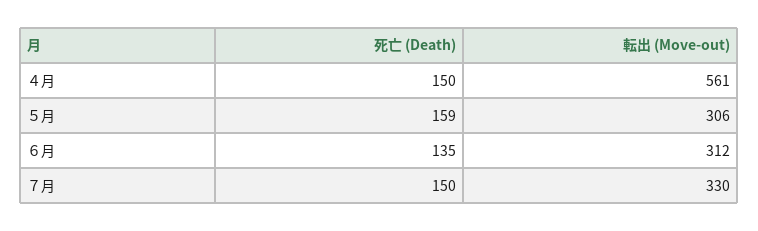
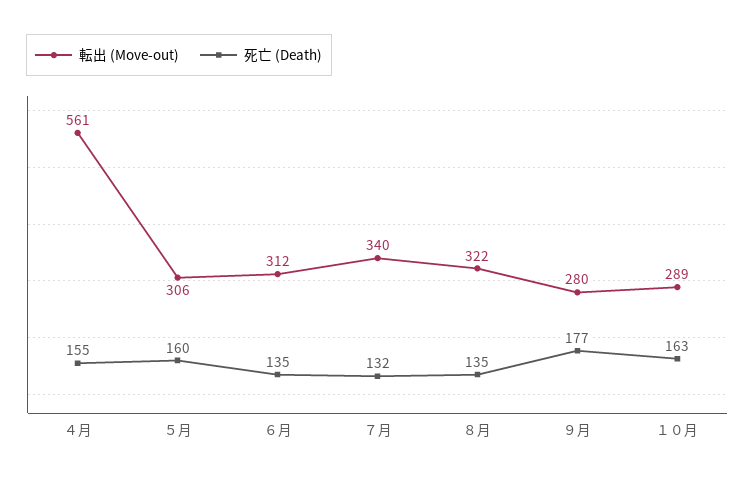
死亡 (Death), ４月: 150 -> 155
死亡 (Death), ５月: 159 -> 160
死亡 (Death), ７月: 150 -> 132
転出 (Move-out), ７月: 330 -> 340
転出 (Move-out), ８月: none -> 322
死亡 (Death), ８月: none -> 135
転出 (Move-out), ９月: none -> 280
死亡 (Death), ９月: none -> 177
転出 (Move-out), １０月: none -> 289
死亡 (Death), １０月: none -> 163

